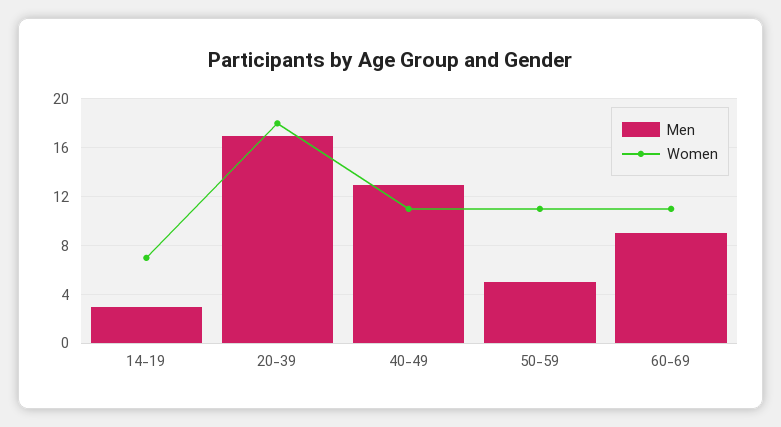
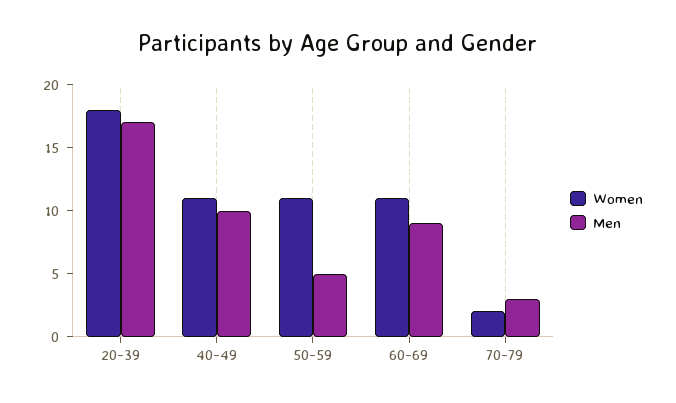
Men, 14-19: 3 -> none
Women, 14-19: 7 -> none
Men, 40-49: 13 -> 10
Women, 70-79: none -> 2
Men, 70-79: none -> 3

